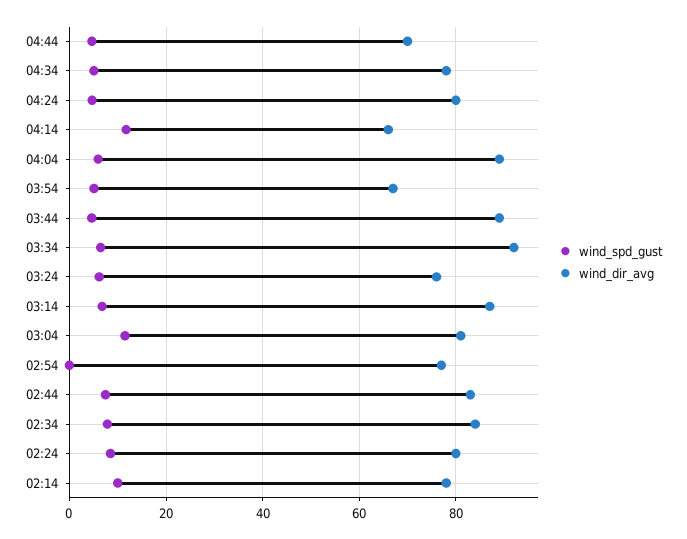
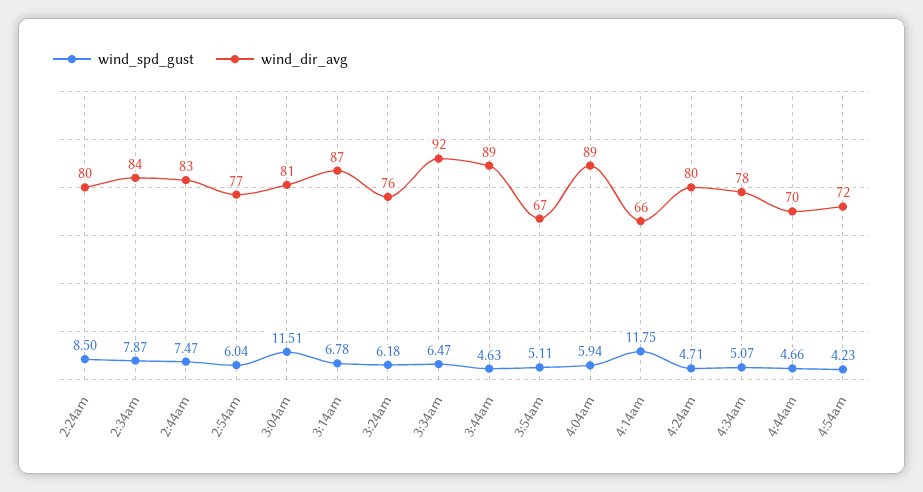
wind_spd_gust, 02:54: 0 -> 6.04
wind_spd_gust, 02:14: 10 -> none
wind_dir_avg, 02:14: 78 -> none
wind_spd_gust, 4:54am: none -> 4.23
wind_dir_avg, 4:54am: none -> 72

